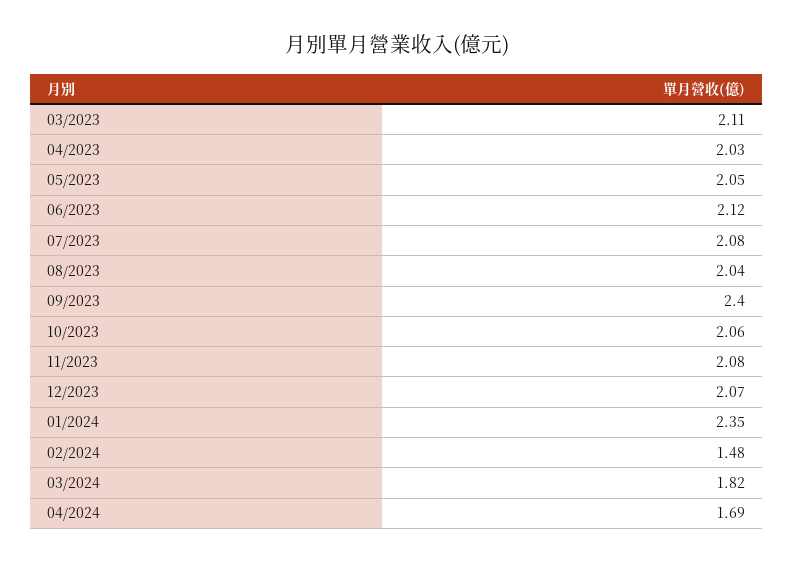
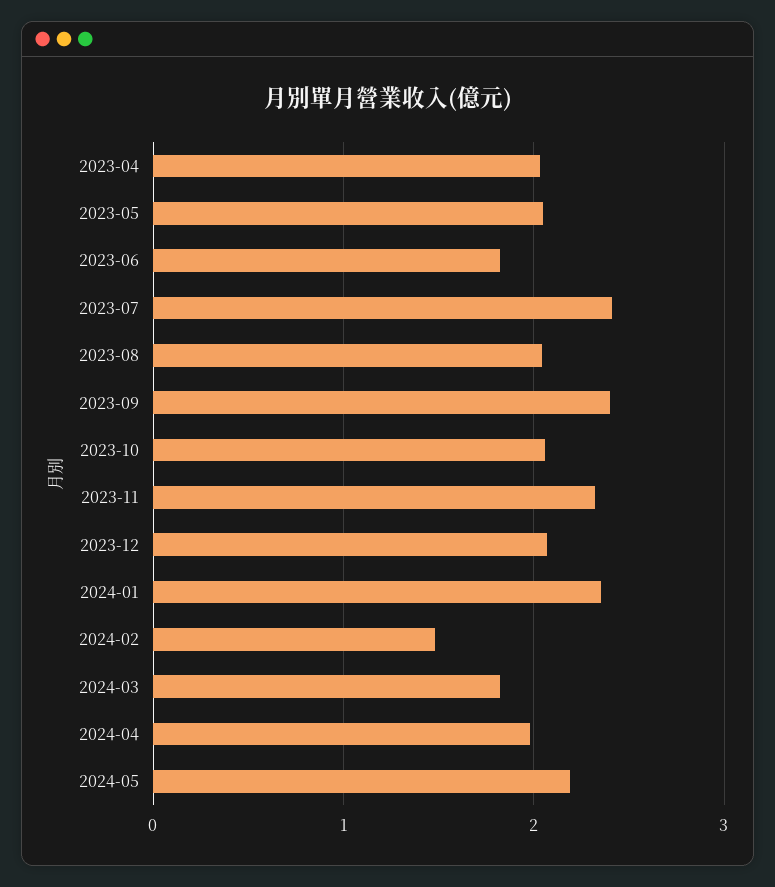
03/2023: 2.11 -> none
06/2023: 2.12 -> 1.8
07/2023: 2.08 -> 2.4
11/2023: 2.08 -> 2.3
04/2024: 1.69 -> 2
2024-05: none -> 2.2

